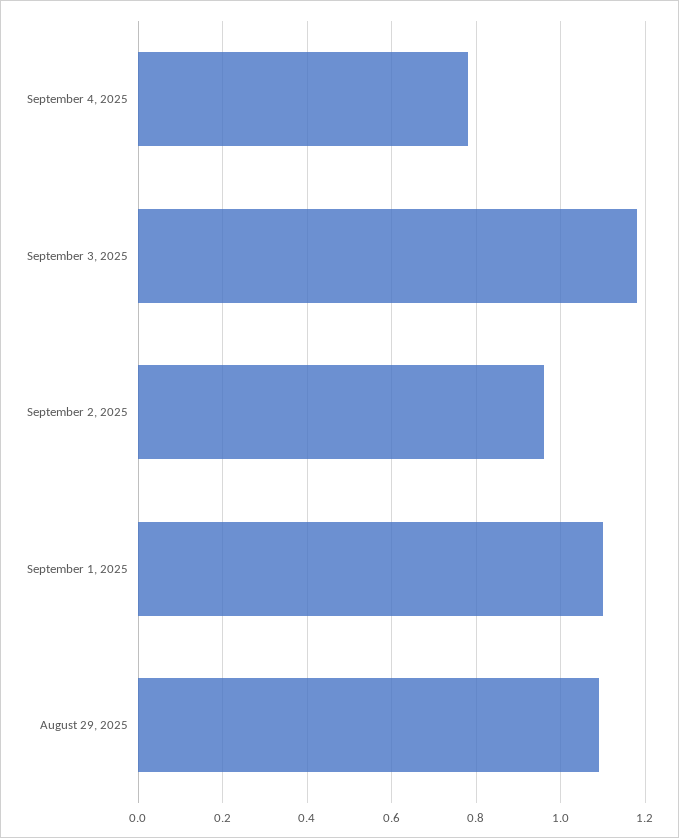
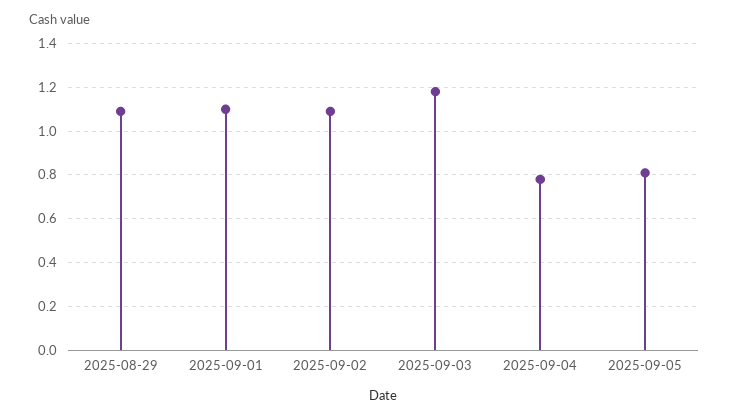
September 2, 2025: 0.95 -> 1.1
2025-09-05: none -> 0.8

